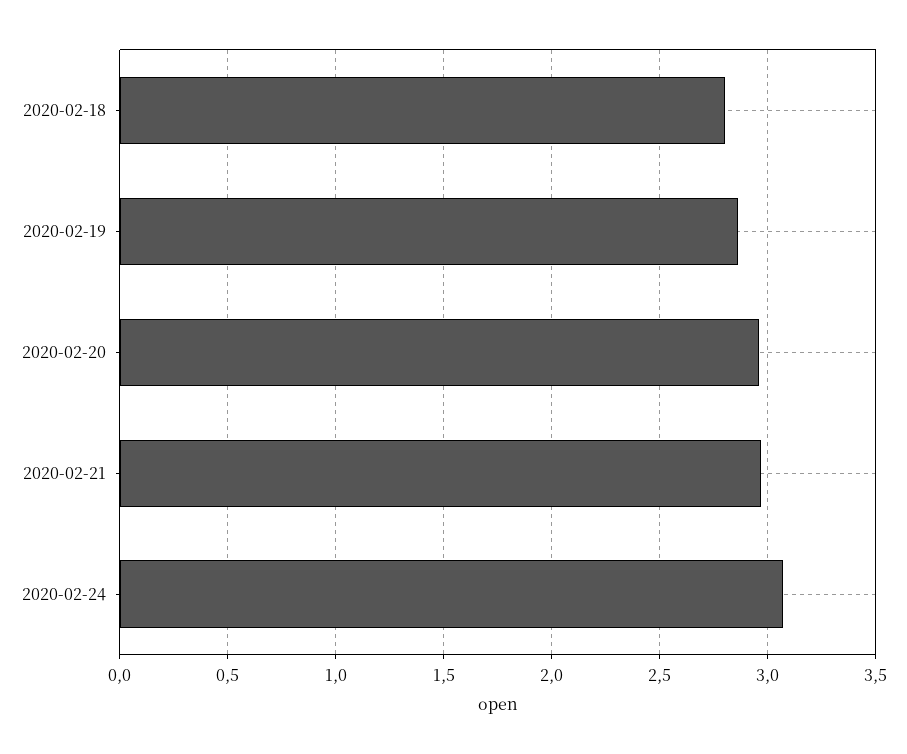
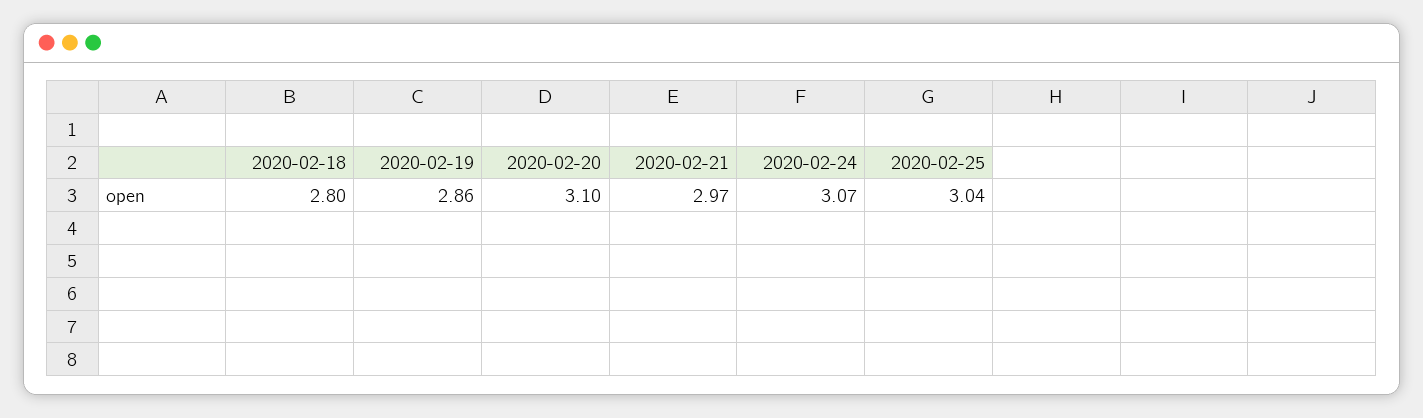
2020-02-20: 2.95 -> 3.1
2020-02-25: none -> 3.04

